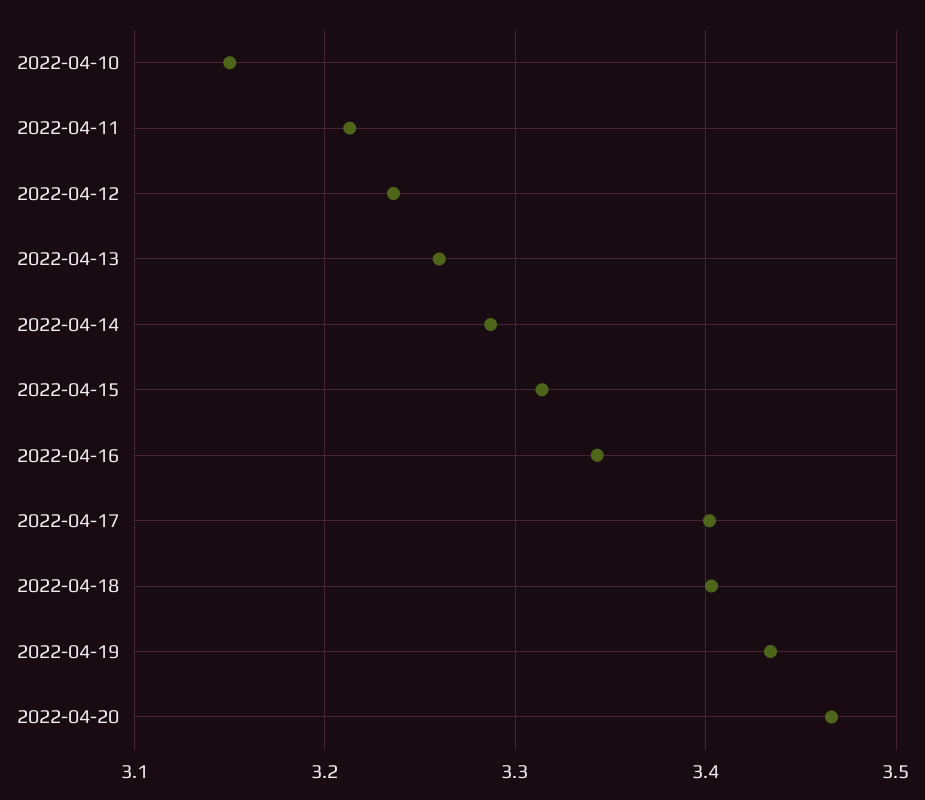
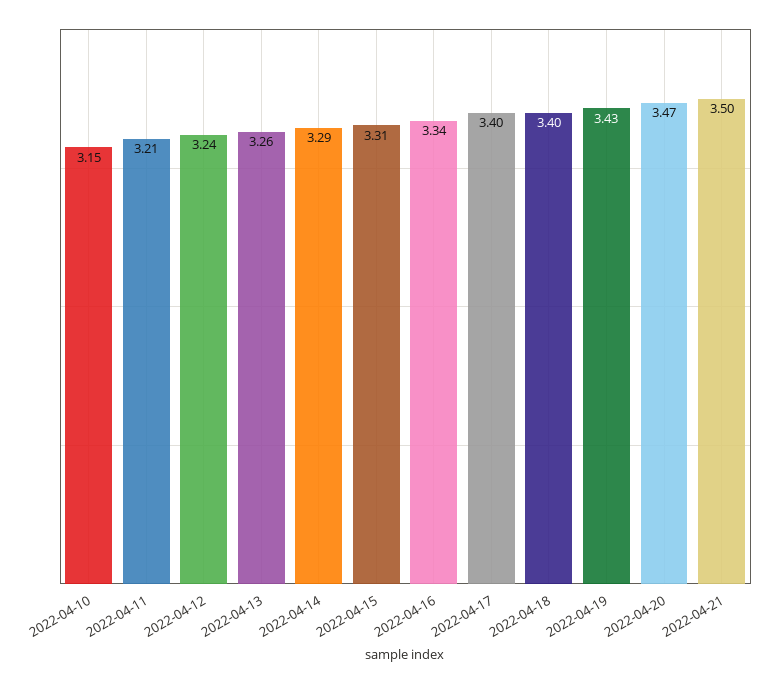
2022-04-21: none -> 3.5

